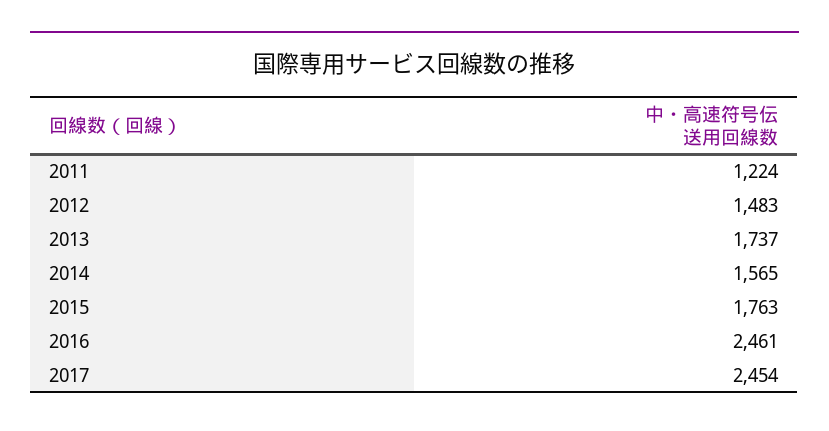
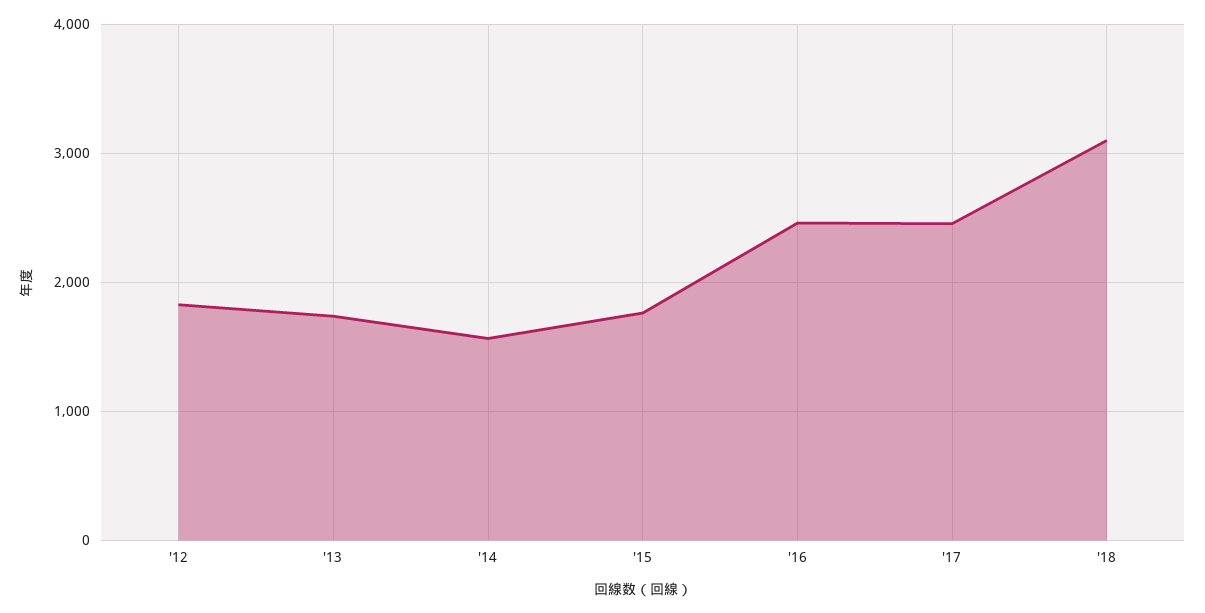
2011: 1224 -> none
2012: 1483 -> 1800
'18: none -> 3100

